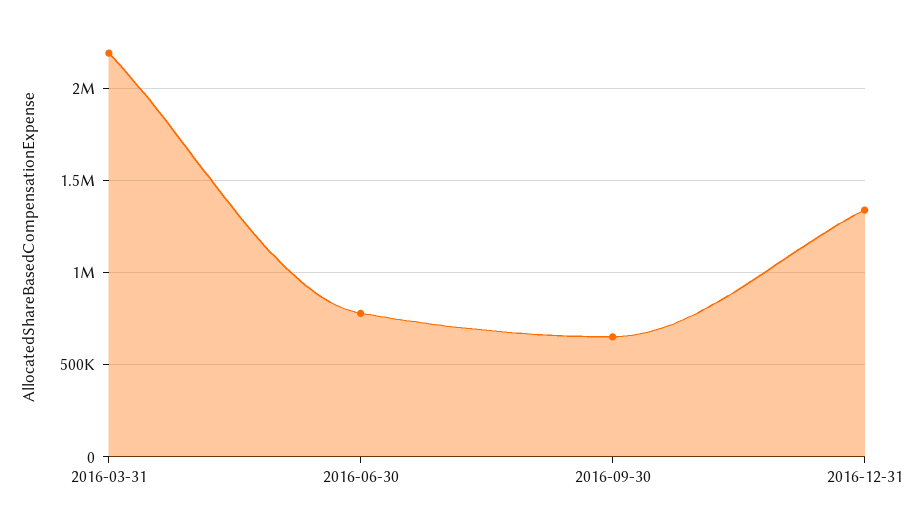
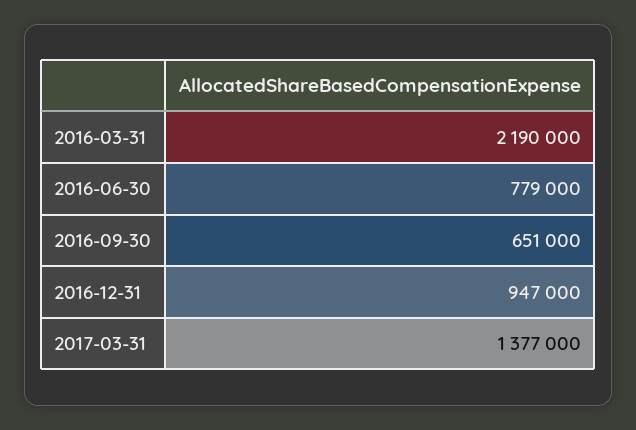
2016-12-31: 1350000 -> 947000
2017-03-31: none -> 1377000

